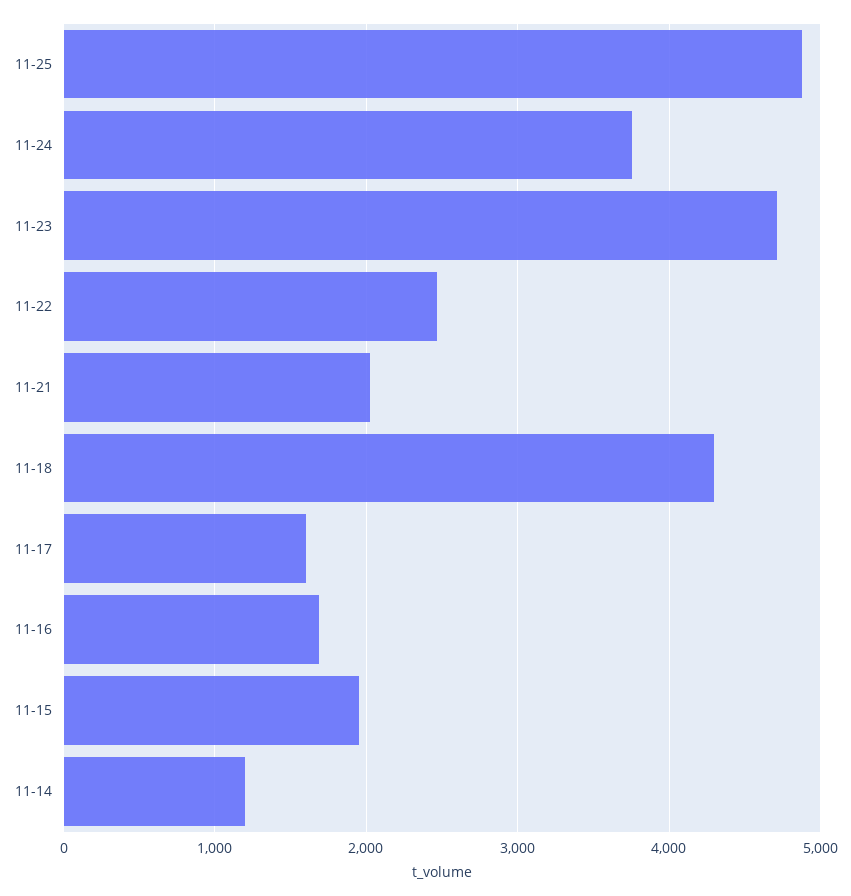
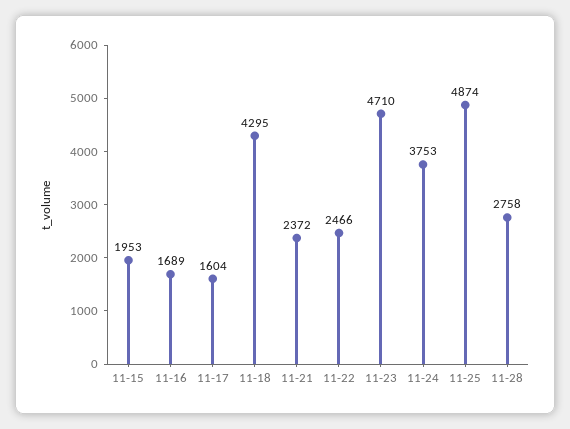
11-21: 2000 -> 2372
11-14: 1200 -> none
11-28: none -> 2758

